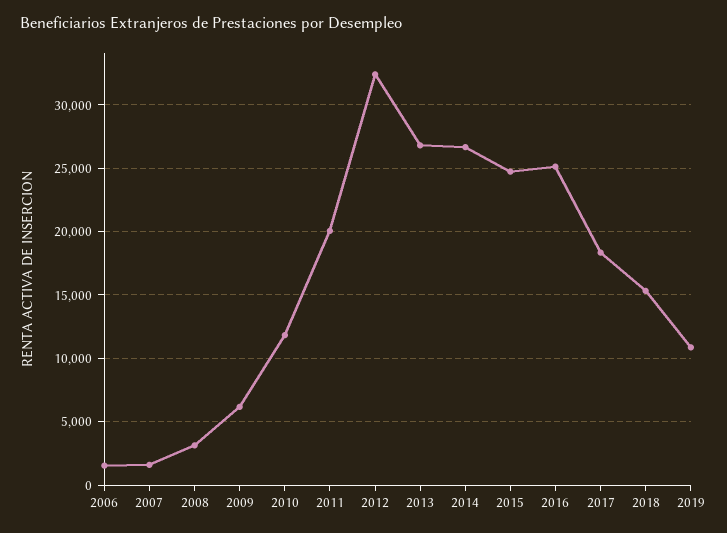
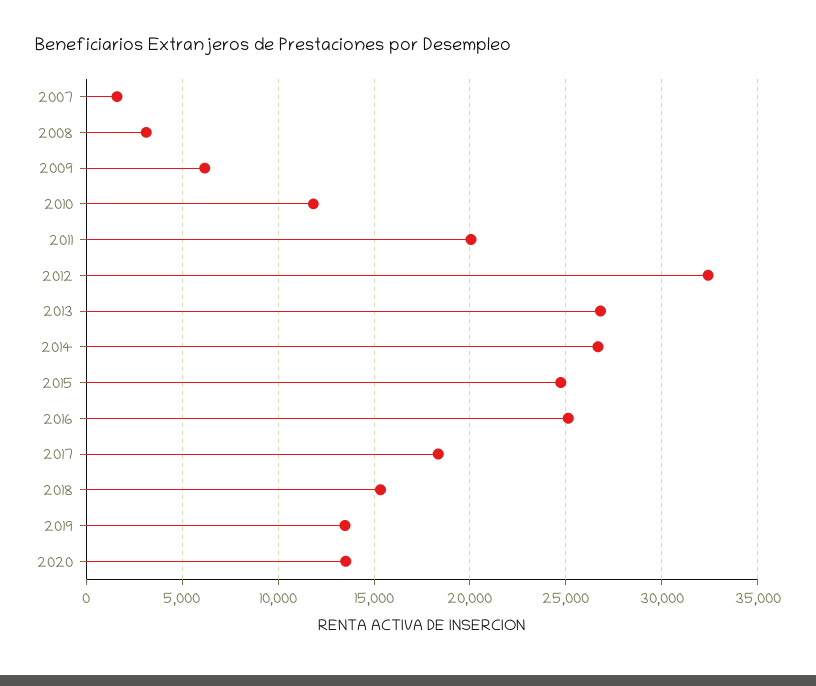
2006: 1500 -> none
2019: 11000 -> 13500
2020: none -> 13500

